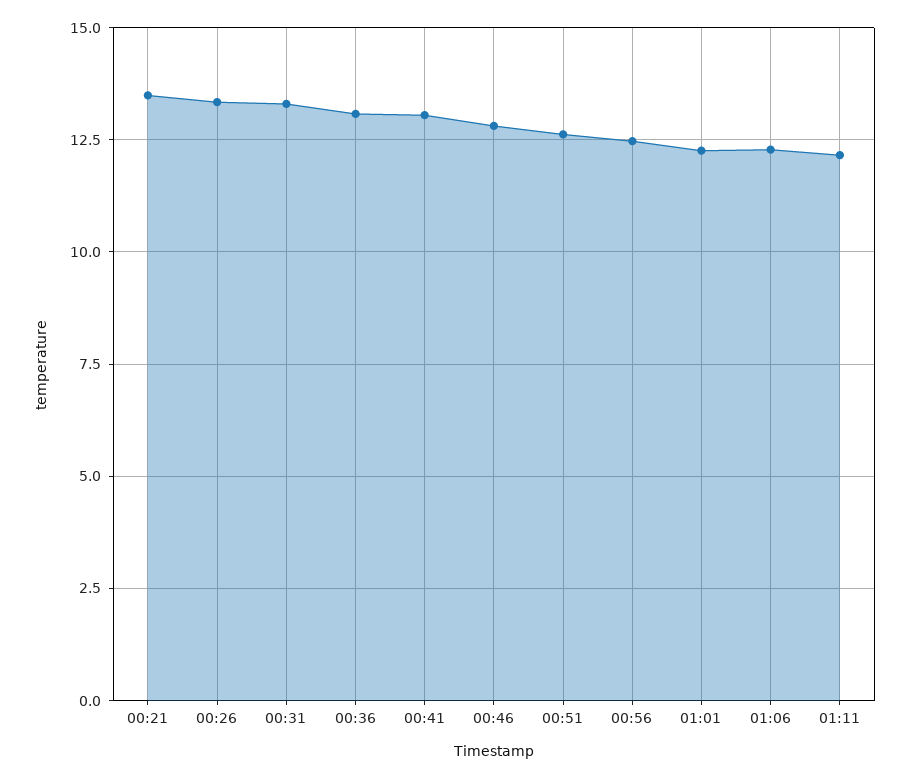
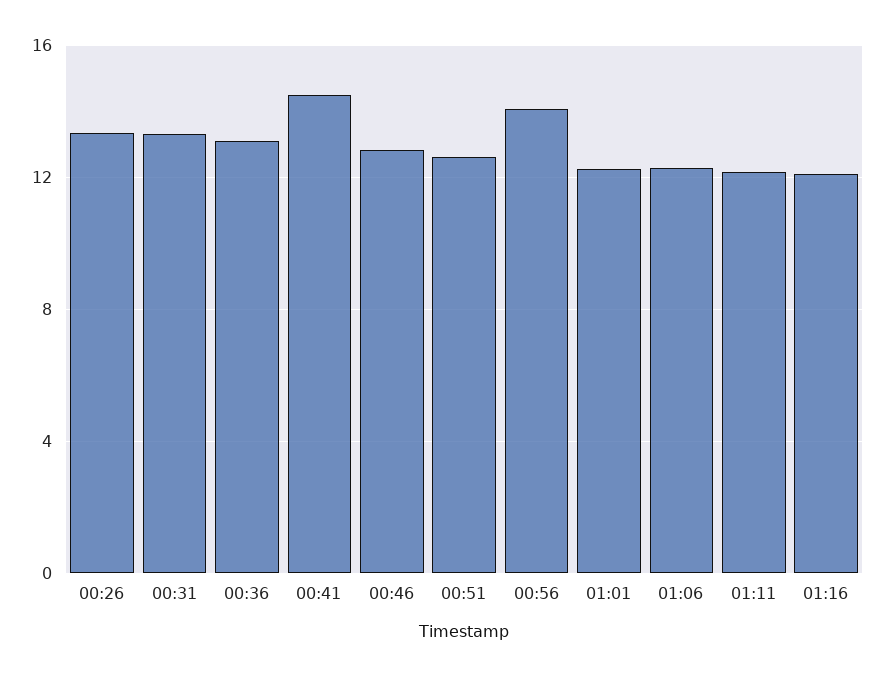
00:21: 13.5 -> none
00:41: 13 -> 14.5
00:56: 12.5 -> 14
01:16: none -> 12

